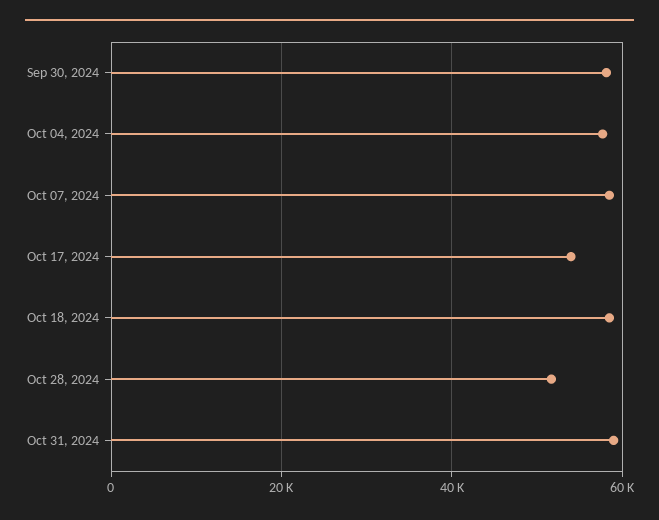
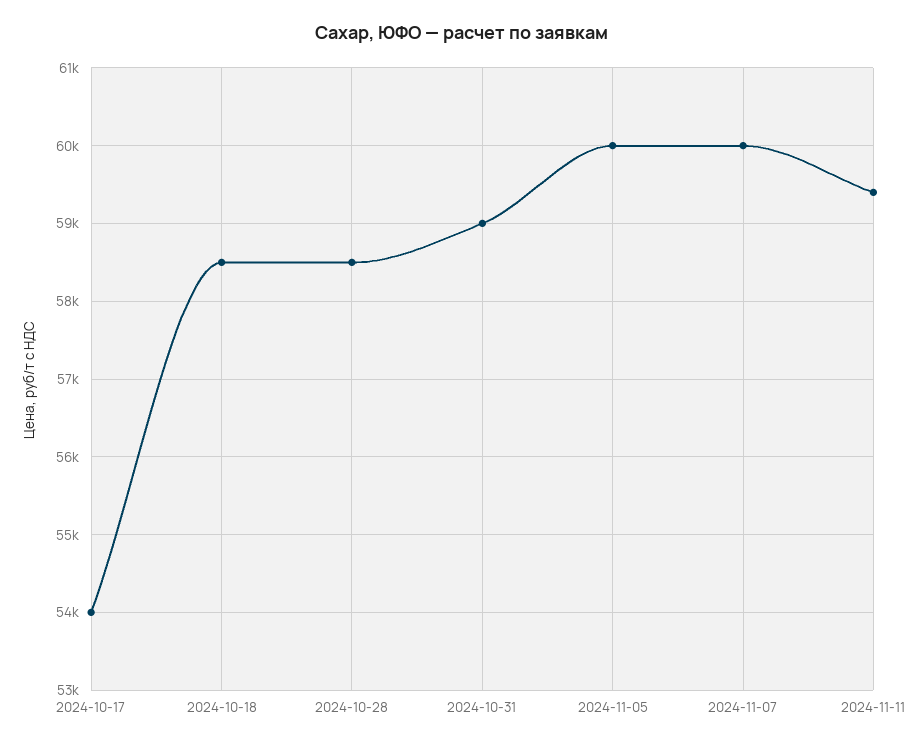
Sep 30, 2024: 58000 -> none
Oct 04, 2024: 58000 -> none
Oct 07, 2024: 58000 -> none
Oct 28, 2024: 52000 -> 58500
2024-11-05: none -> 60000
2024-11-07: none -> 60000
2024-11-11: none -> 59400

